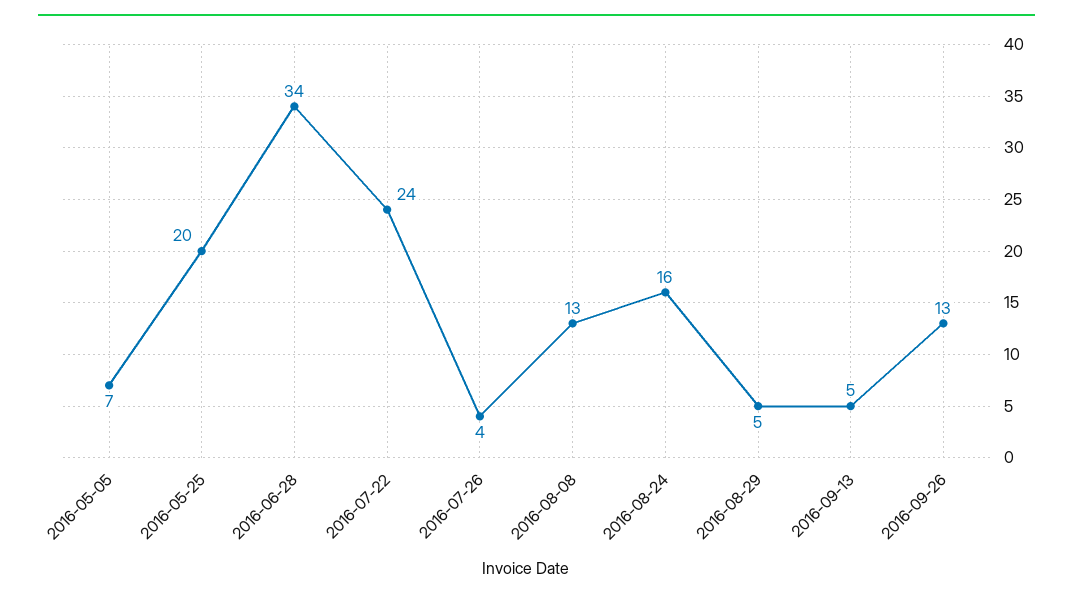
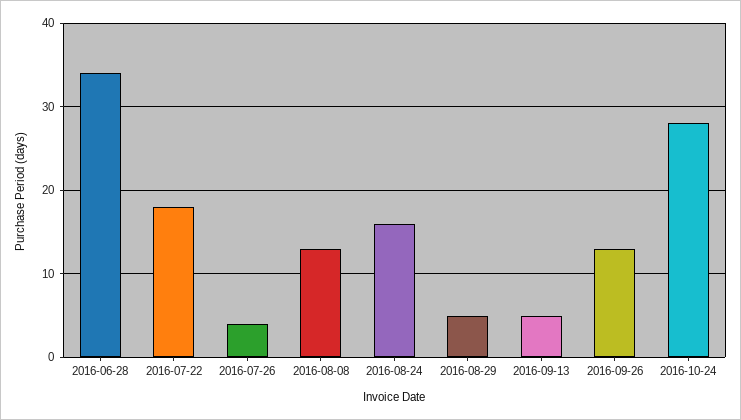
2016-05-05: 7 -> none
2016-05-25: 20 -> none
2016-07-22: 24 -> 18
2016-10-24: none -> 28

